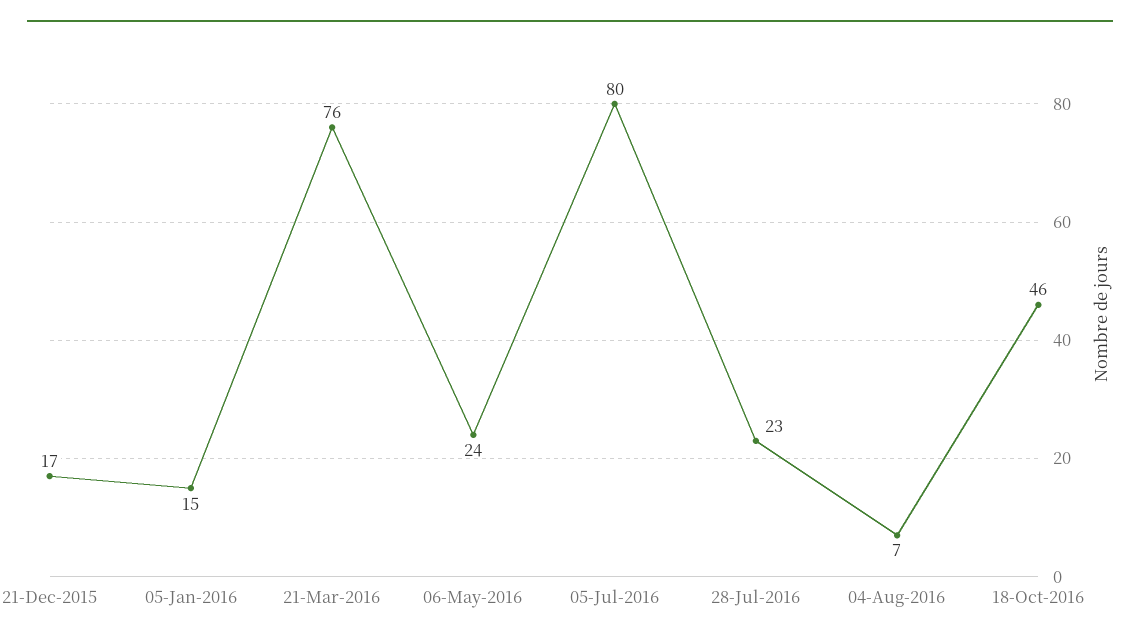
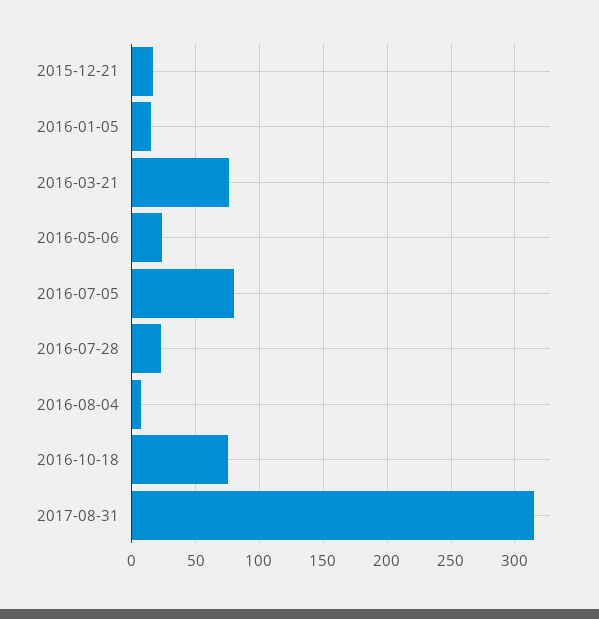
18-Oct-2016: 46 -> 75
2017-08-31: none -> 315

